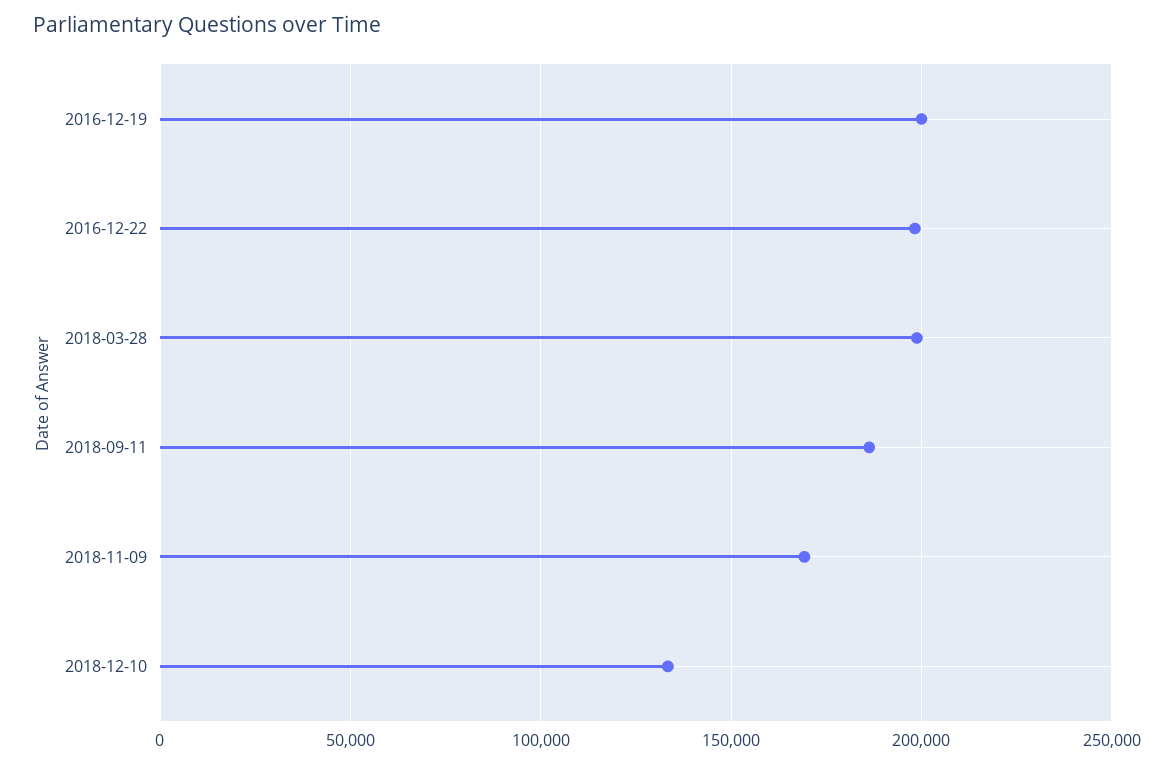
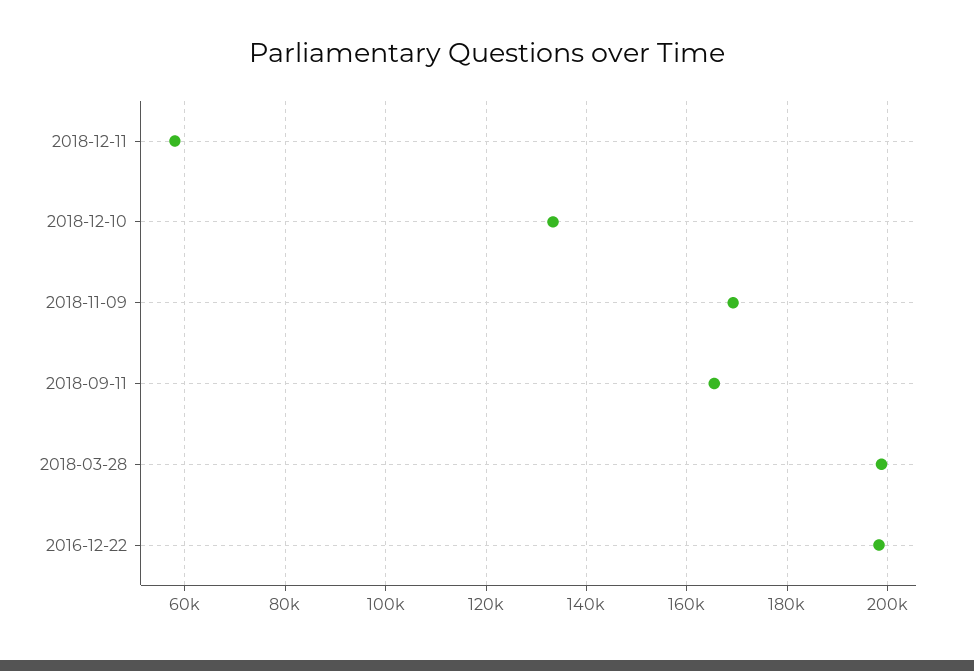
2016-12-19: 200000 -> none
2018-09-11: 185000 -> 166000
2018-12-11: none -> 58000

